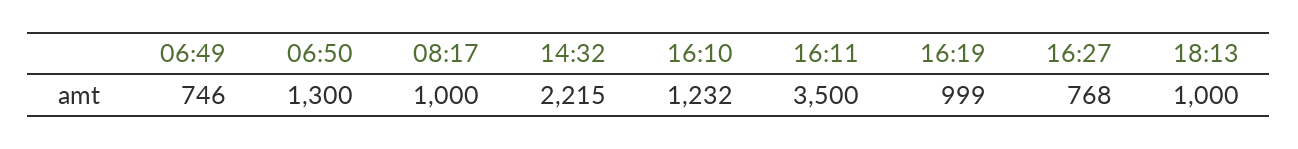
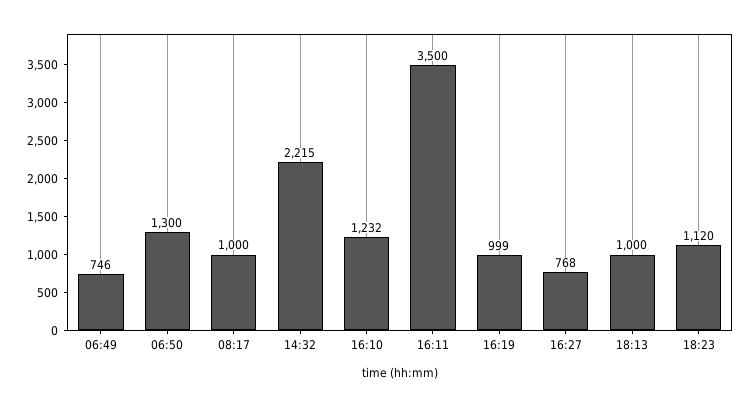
18:23: none -> 1120

